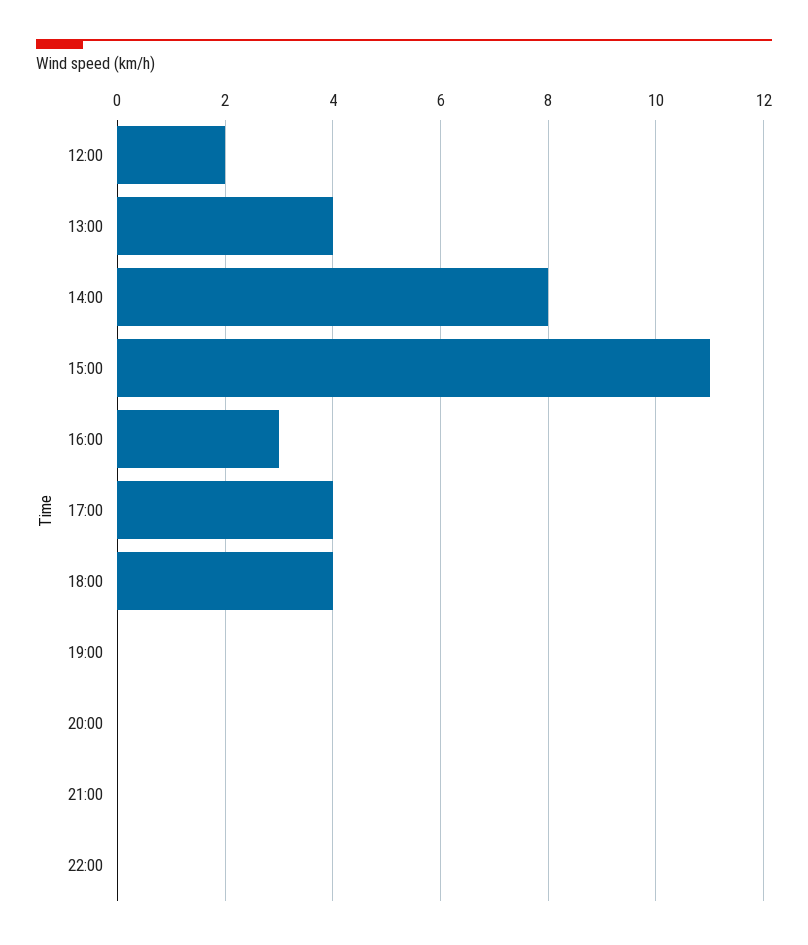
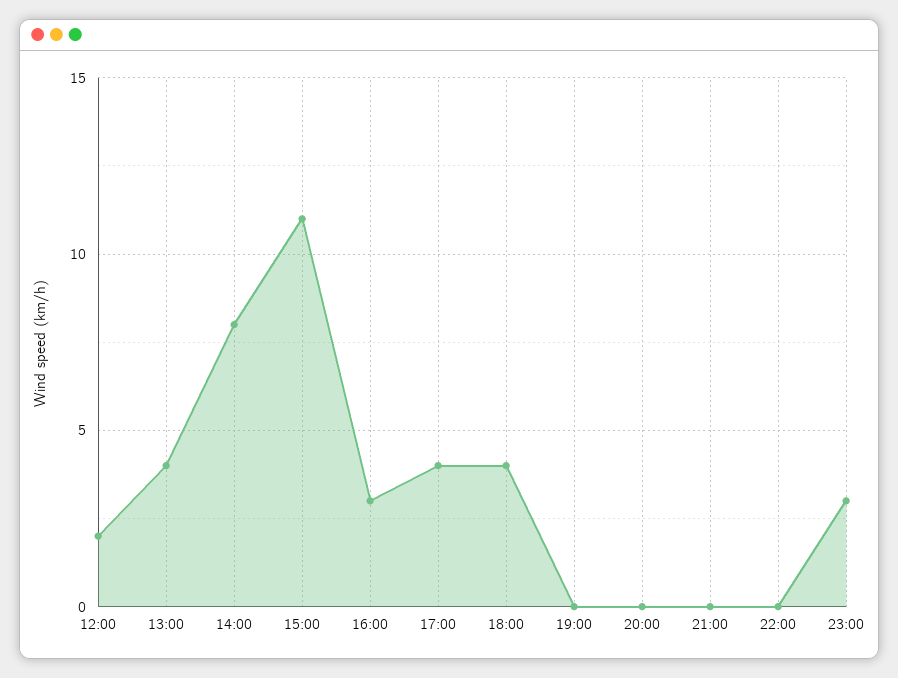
23:00: none -> 3

